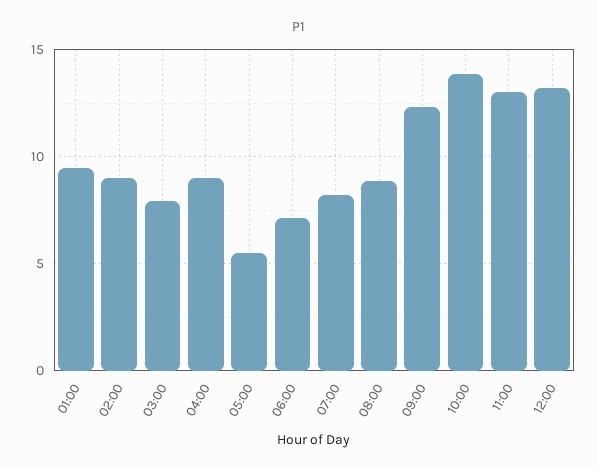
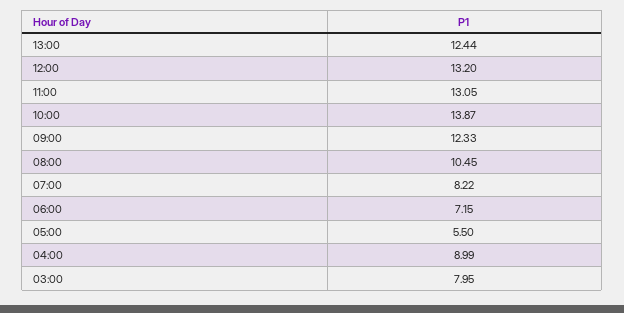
01:00: 9.5 -> none
02:00: 9 -> none
08:00: 9 -> 10.45
13:00: none -> 12.44

